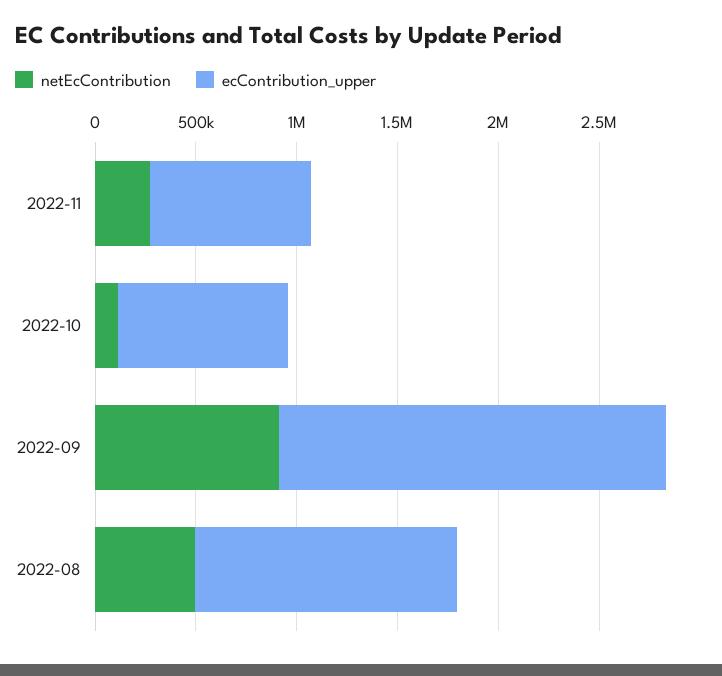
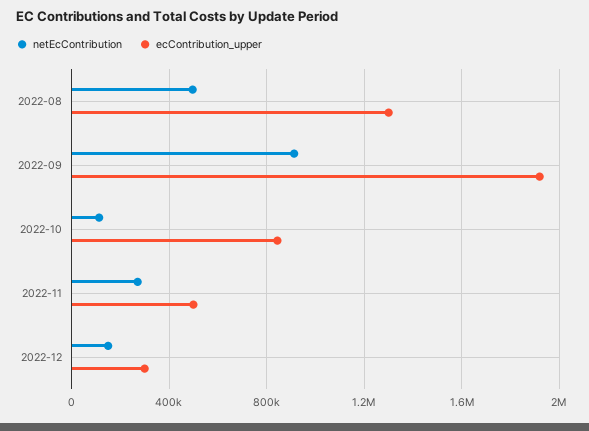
ecContribution_upper, 2022-11: 800000 -> 500000
netEcContribution, 2022-12: none -> 150000
ecContribution_upper, 2022-12: none -> 300000

